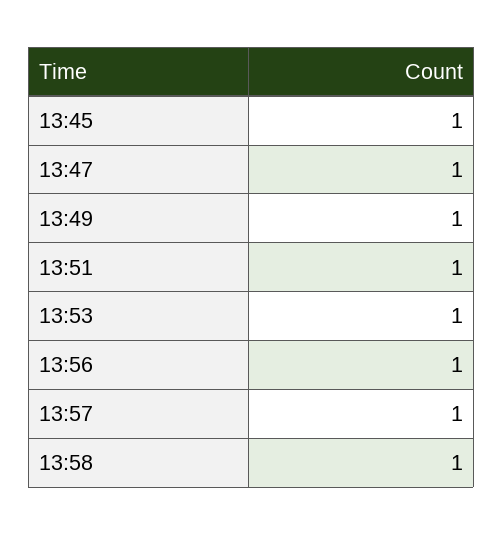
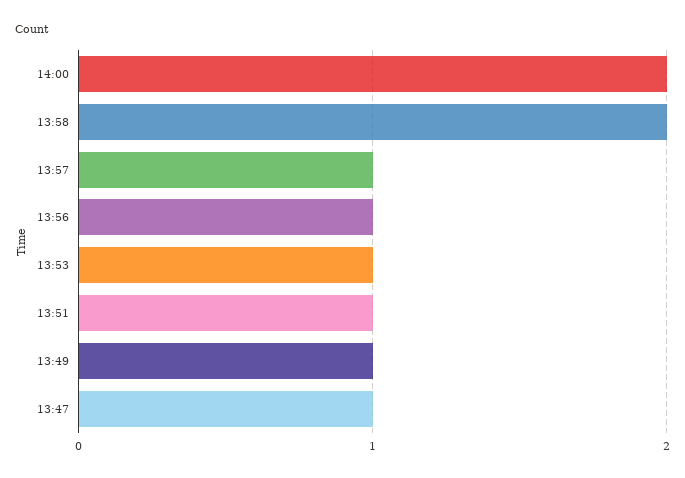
13:45: 1 -> none
13:58: 1 -> 2
14:00: none -> 2

